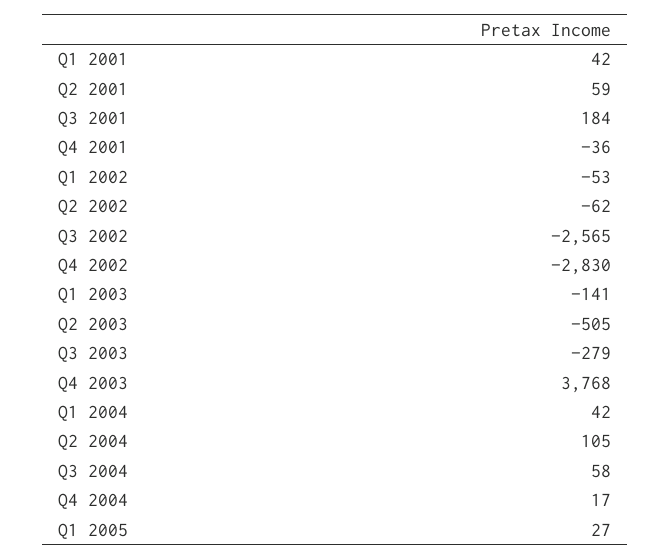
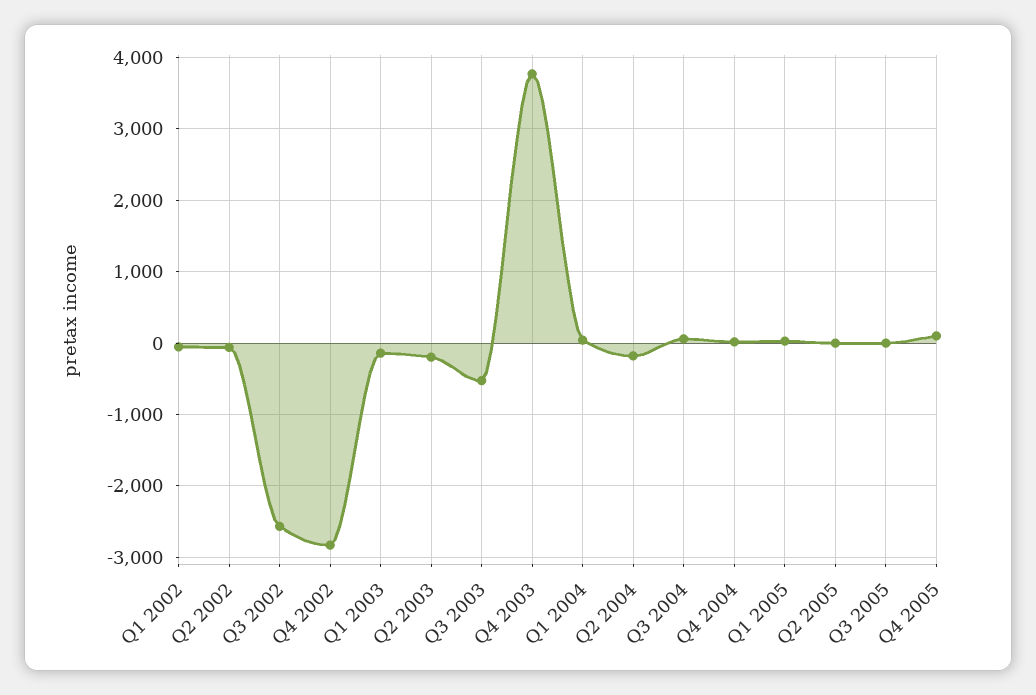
Q1 2001: 42 -> none
Q2 2001: 59 -> none
Q3 2001: 184 -> none
Q4 2001: -36 -> none
Q2 2003: -505 -> -200
Q3 2003: -279 -> -500
Q2 2004: 105 -> -200
Q2 2005: none -> 0
Q3 2005: none -> 0
Q4 2005: none -> 100

